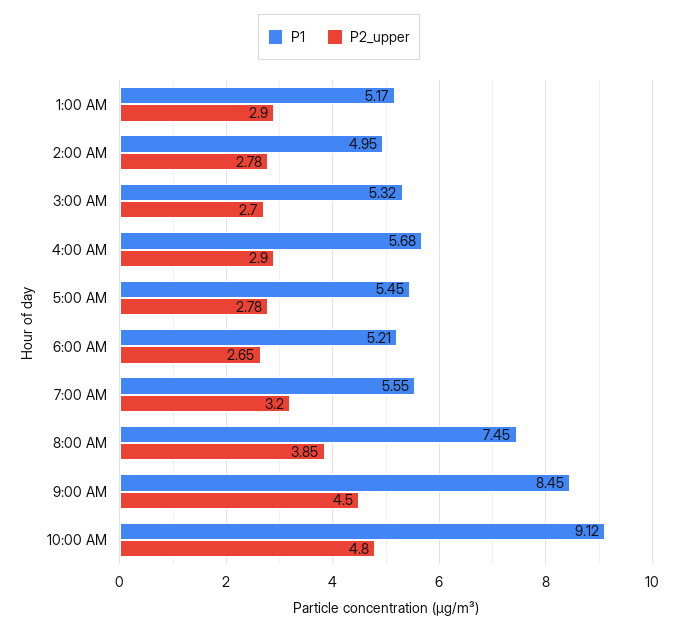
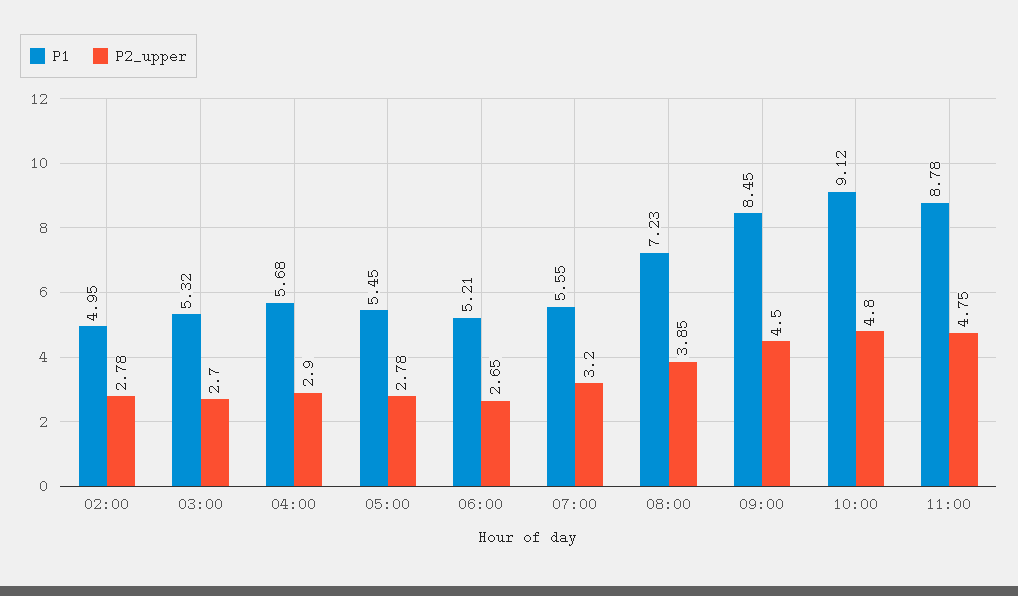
P1, 1:00 AM: 5.17 -> none
P2_upper, 1:00 AM: 2.9 -> none
P1, 8:00 AM: 7.45 -> 7.23
P1, 11:00: none -> 8.78
P2_upper, 11:00: none -> 4.75

